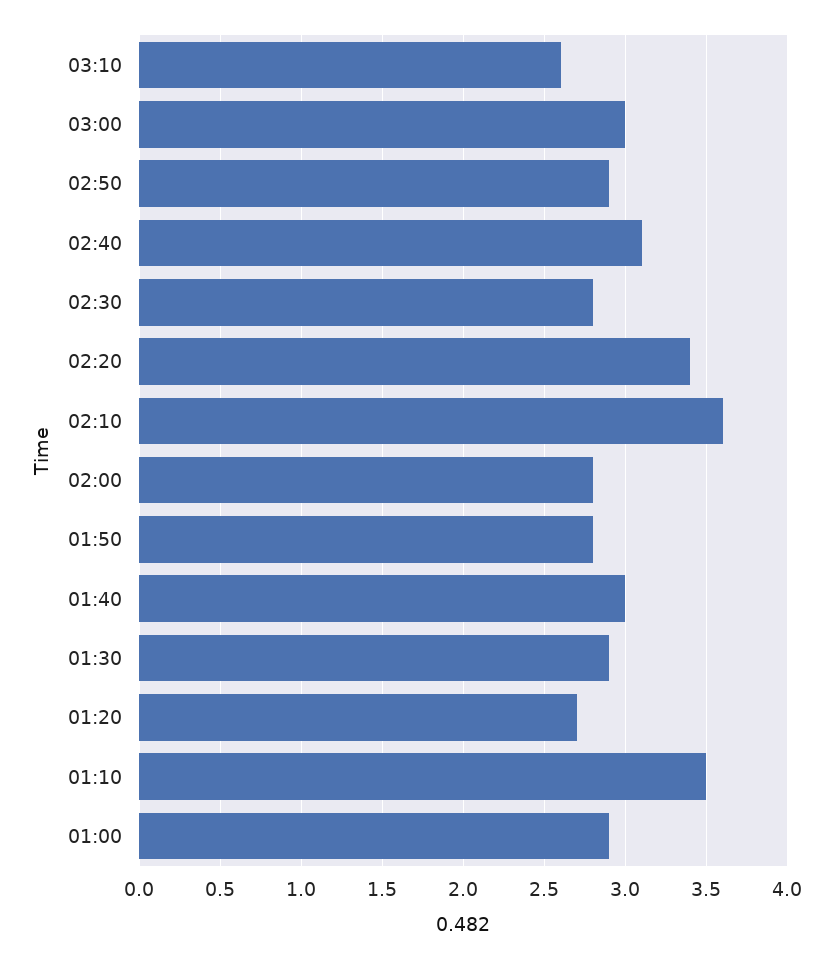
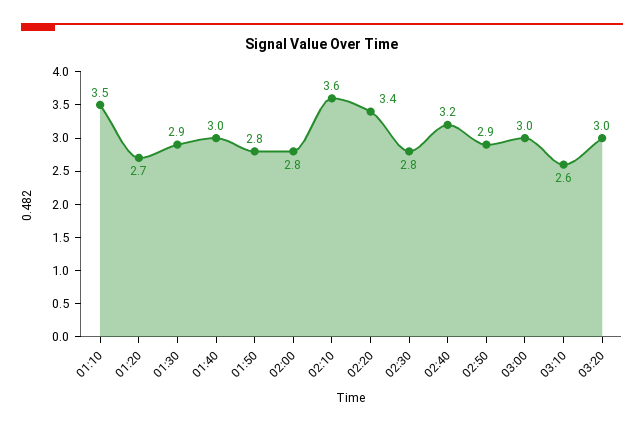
02:40: 3.1 -> 3.2
01:00: 2.9 -> none
03:20: none -> 3

